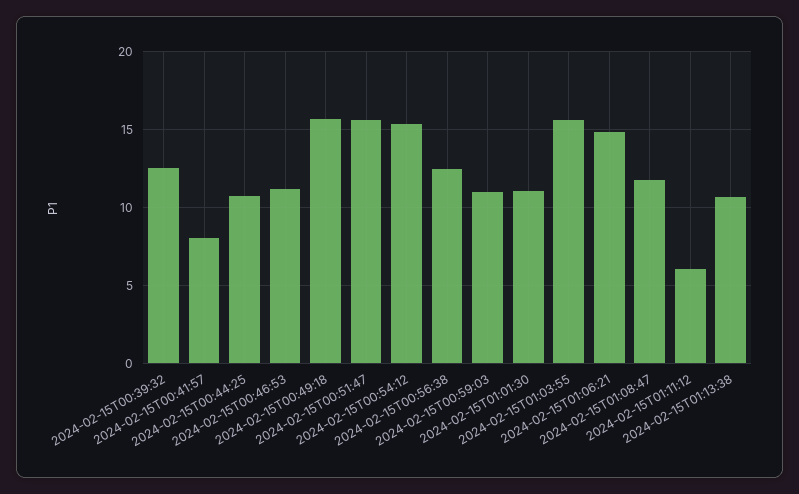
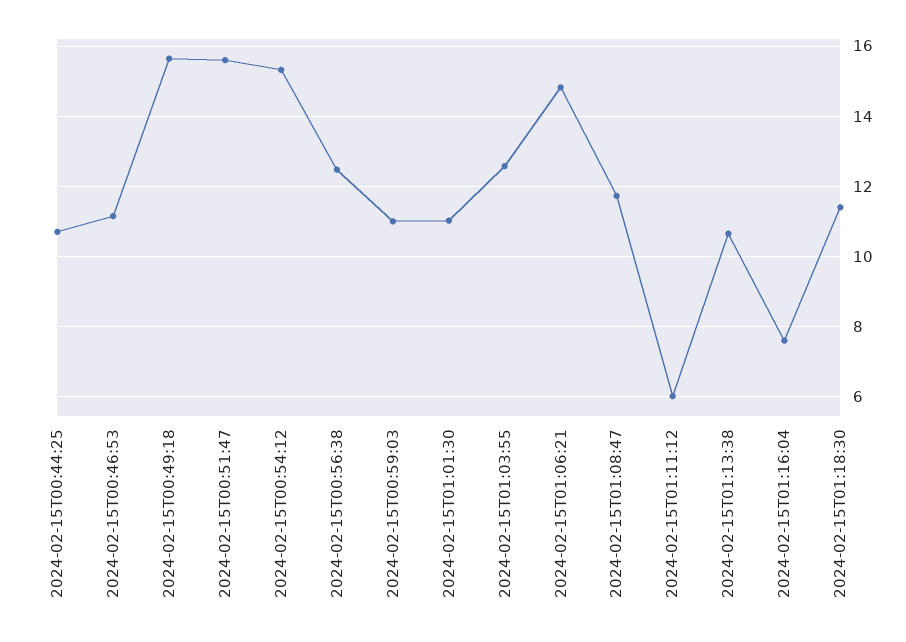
2024-02-15T00:39:32: 12.5 -> none
2024-02-15T00:41:57: 8 -> none
2024-02-15T01:03:55: 15.5 -> 12.6
2024-02-15T01:16:04: none -> 7.6
2024-02-15T01:18:30: none -> 11.4

